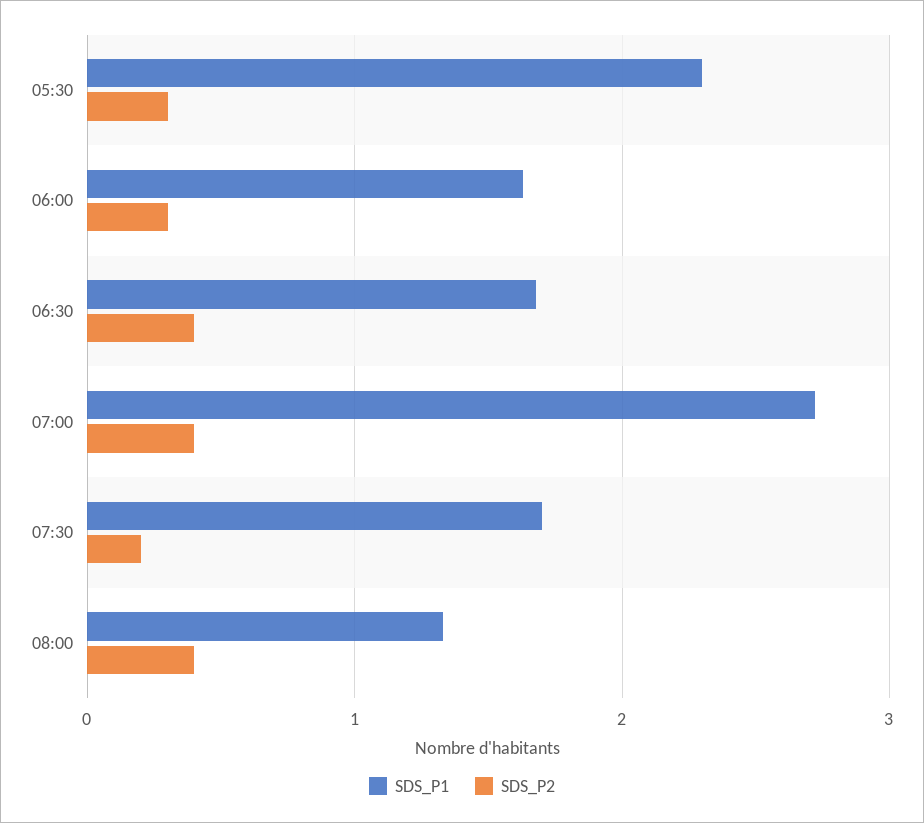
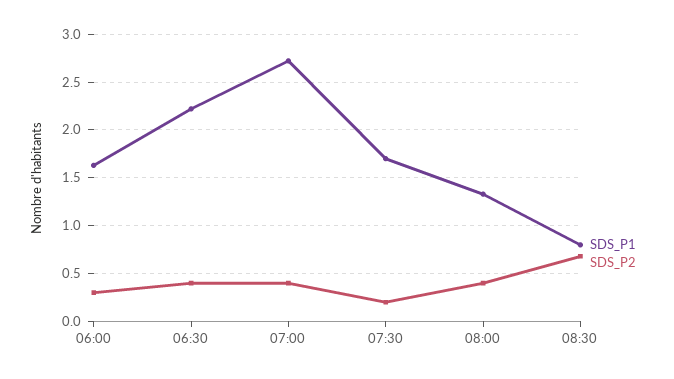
SDS_P1, 05:30: 2.3 -> none
SDS_P2, 05:30: 0.3 -> none
SDS_P1, 06:30: 1.7 -> 2.2
SDS_P1, 08:30: none -> 0.8
SDS_P2, 08:30: none -> 0.7

